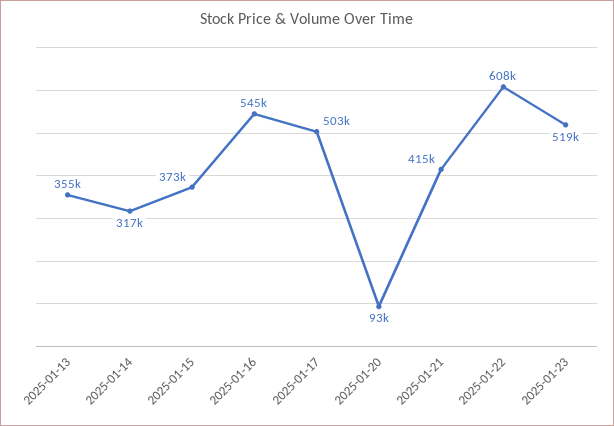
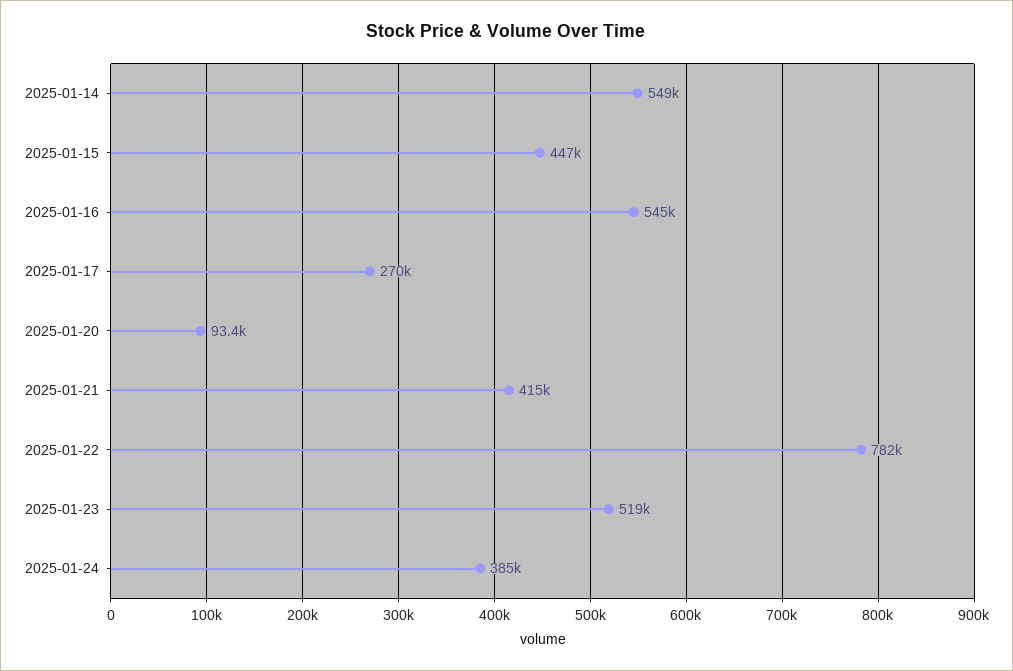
2025-01-13: 355000 -> none
2025-01-14: 317000 -> 549000
2025-01-15: 373000 -> 447000
2025-01-17: 503000 -> 270000
2025-01-22: 608000 -> 782000
2025-01-24: none -> 385000

